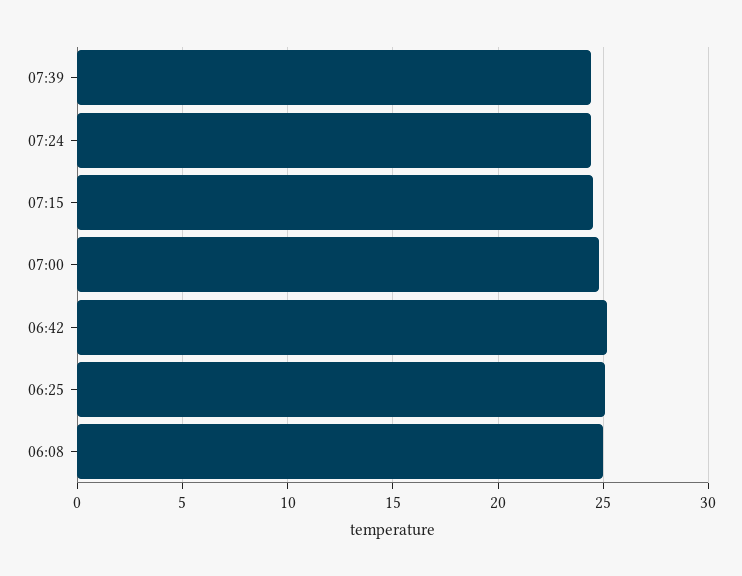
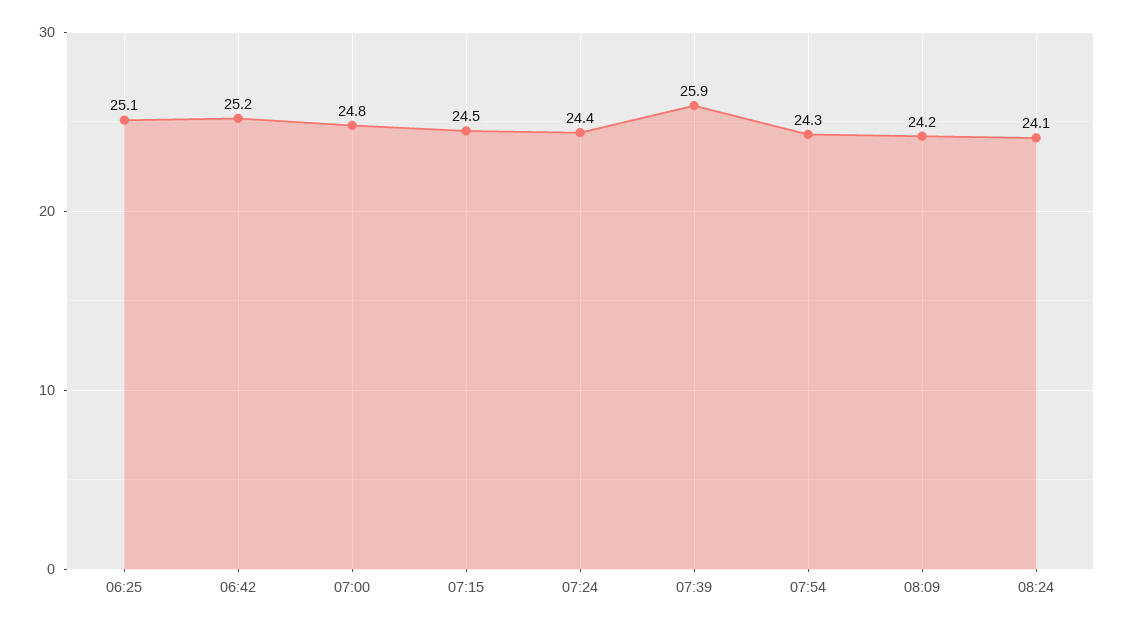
07:39: 24.5 -> 25.9
06:08: 25 -> none
07:54: none -> 24.3
08:09: none -> 24.2
08:24: none -> 24.1

